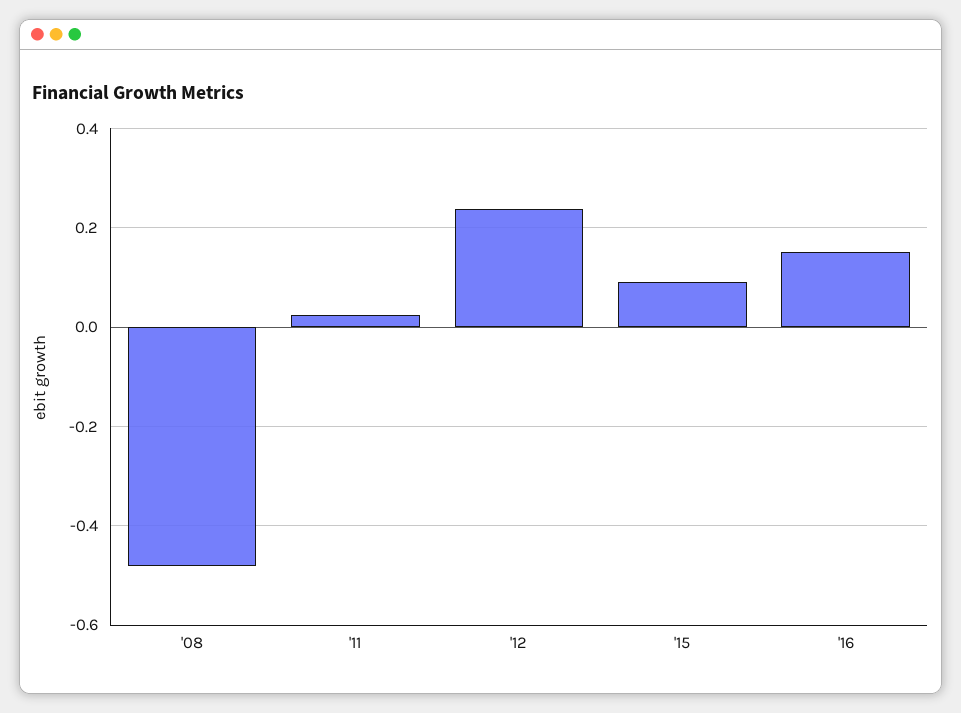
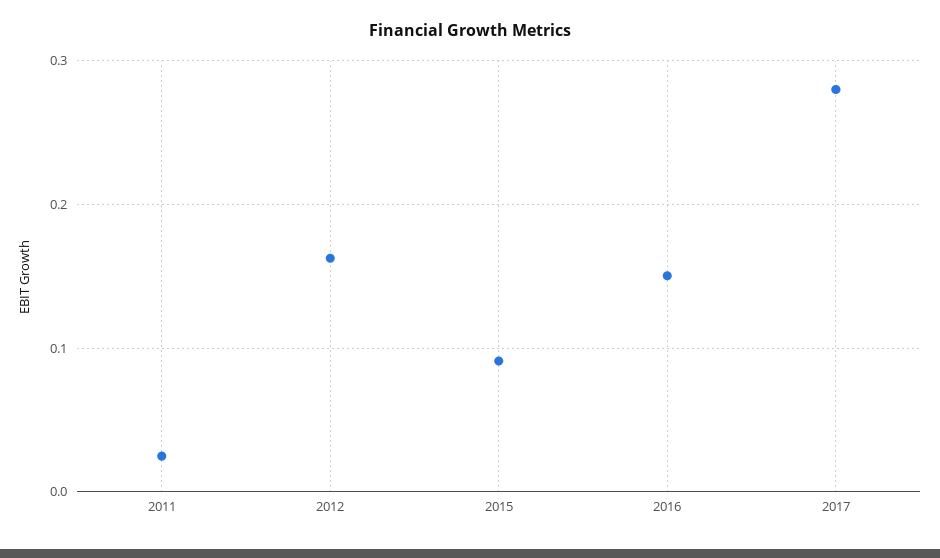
'08: -0.48 -> none
'12: 0.24 -> 0.16
2017: none -> 0.28

